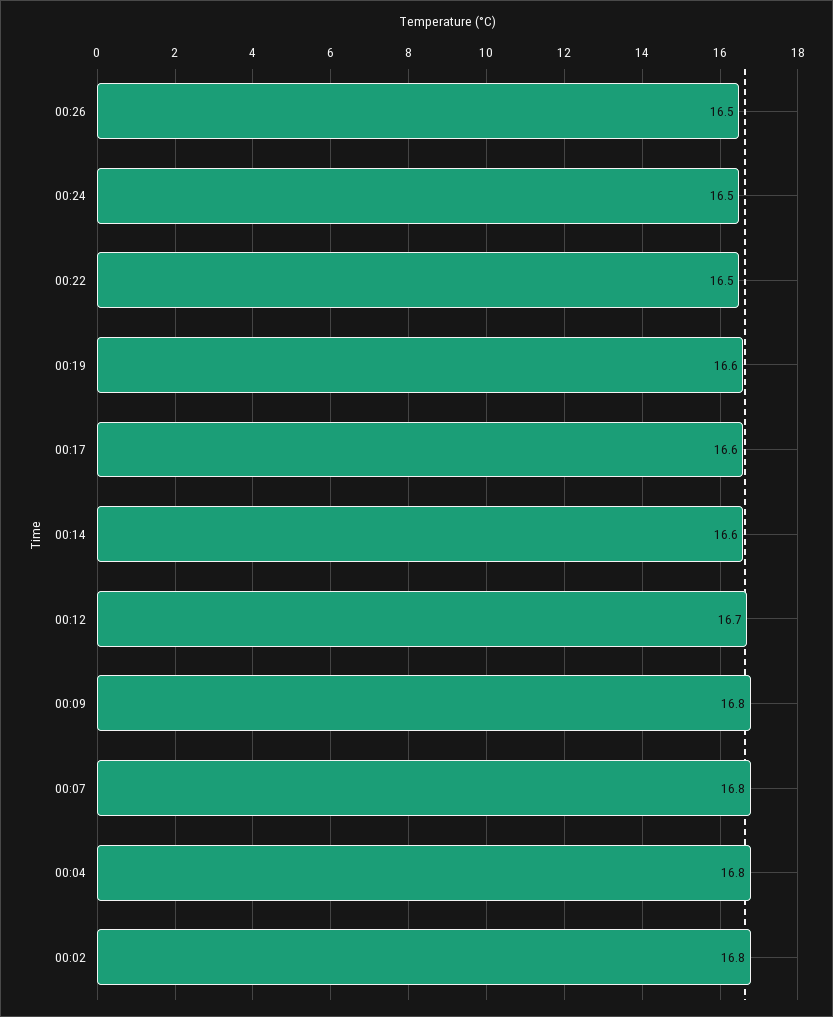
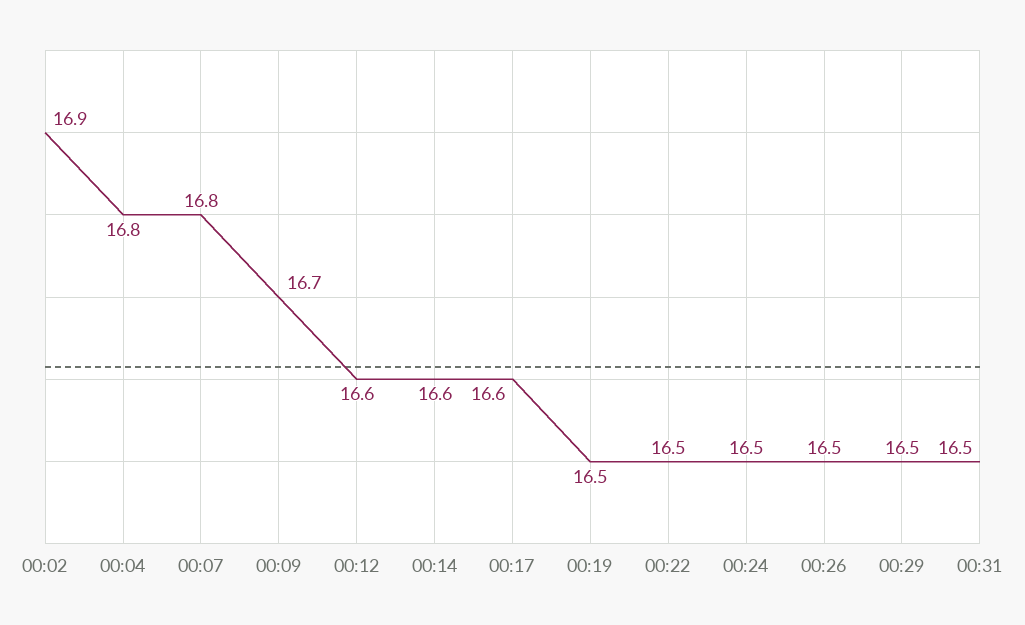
00:19: 16.6 -> 16.5
00:12: 16.7 -> 16.6
00:09: 16.8 -> 16.7
00:02: 16.8 -> 16.9
00:29: none -> 16.5
00:31: none -> 16.5

